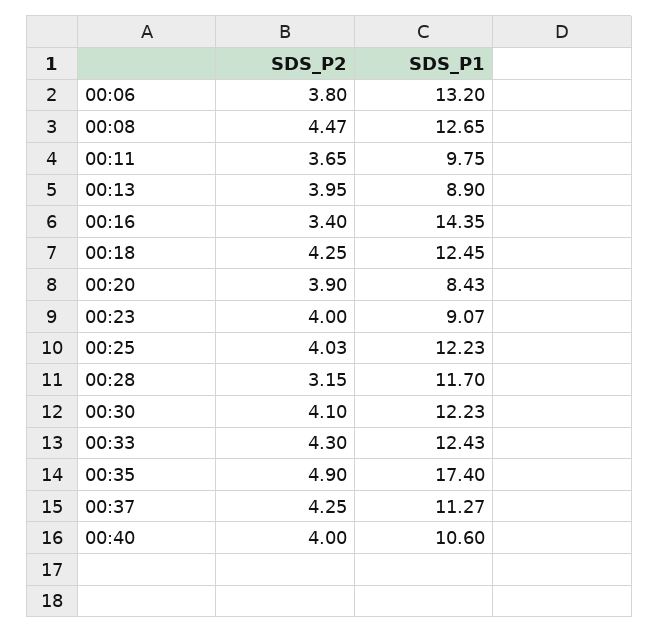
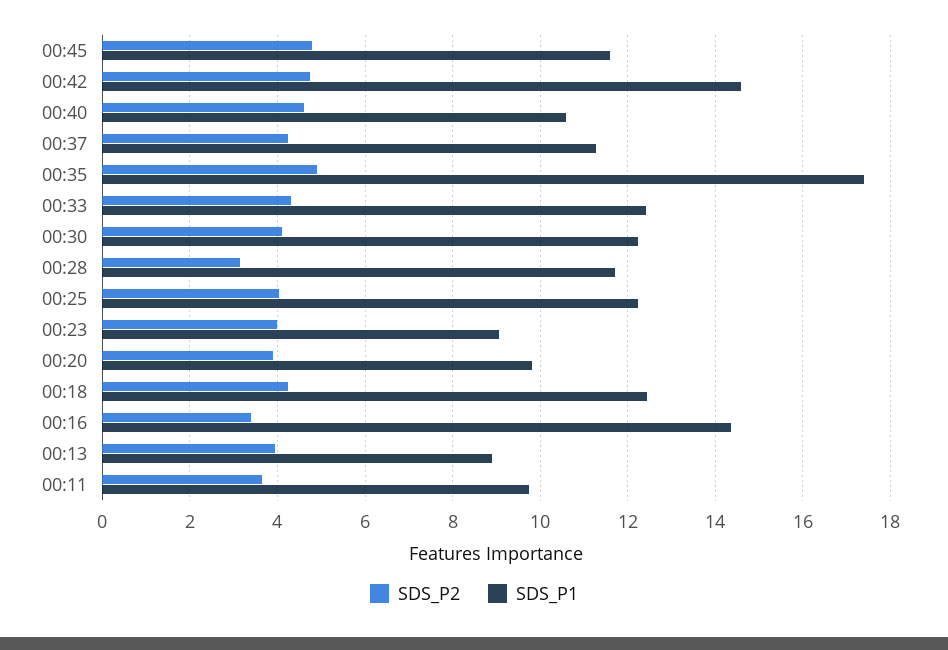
SDS_P2, 00:06: 3.8 -> none
SDS_P1, 00:06: 13.2 -> none
SDS_P2, 00:08: 4.47 -> none
SDS_P1, 00:08: 12.65 -> none
SDS_P1, 00:20: 8.43 -> 9.8
SDS_P2, 00:40: 4 -> 4.6
SDS_P2, 00:45: none -> 4.8
SDS_P1, 00:45: none -> 11.6
SDS_P2, 00:42: none -> 4.8
SDS_P1, 00:42: none -> 14.6

